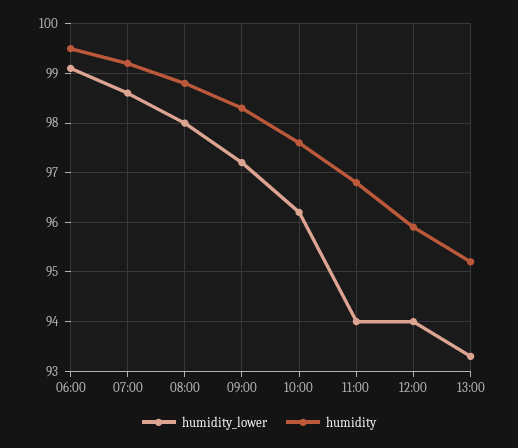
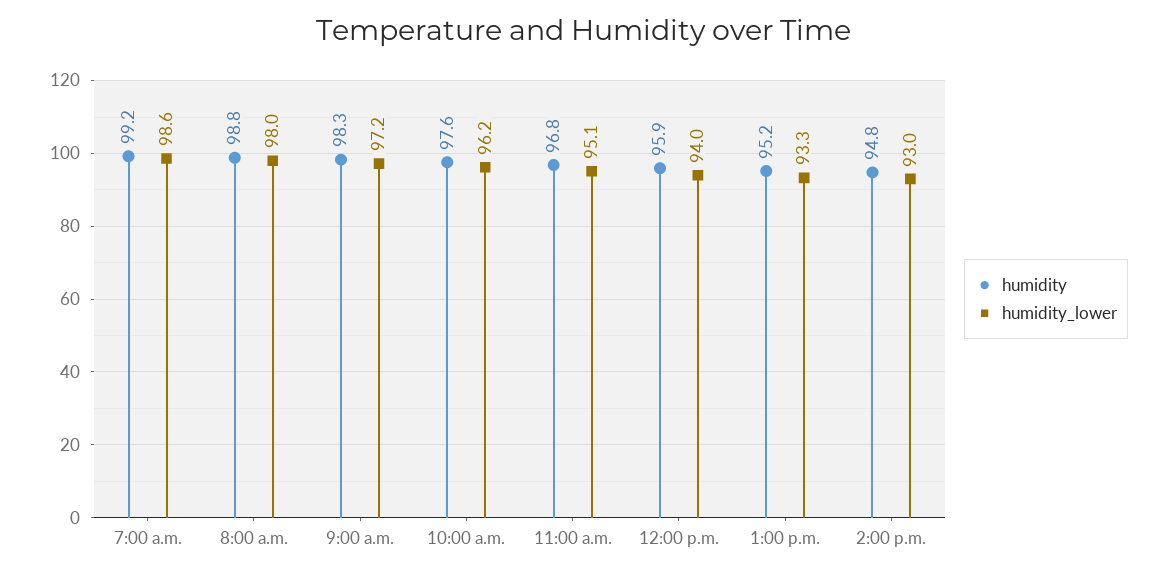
humidity_lower, 06:00: 99 -> none
humidity, 06:00: 99.5 -> none
humidity_lower, 11:00: 94 -> 95.1
humidity, 2:00 p.m.: none -> 94.8
humidity_lower, 2:00 p.m.: none -> 93

